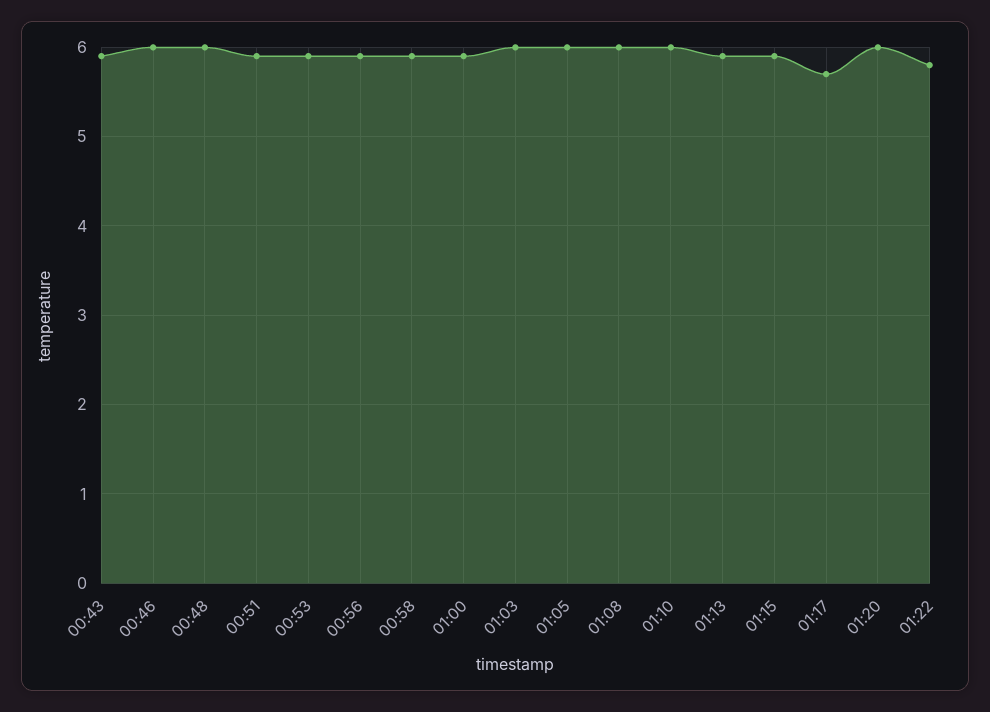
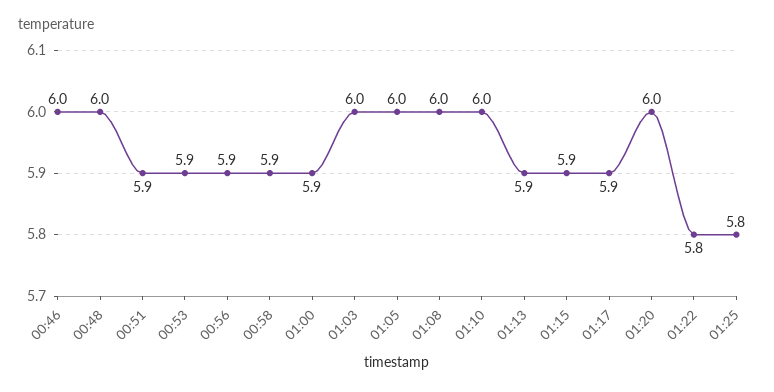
00:43: 5.9 -> none
01:17: 5.7 -> 5.9
01:25: none -> 5.8

